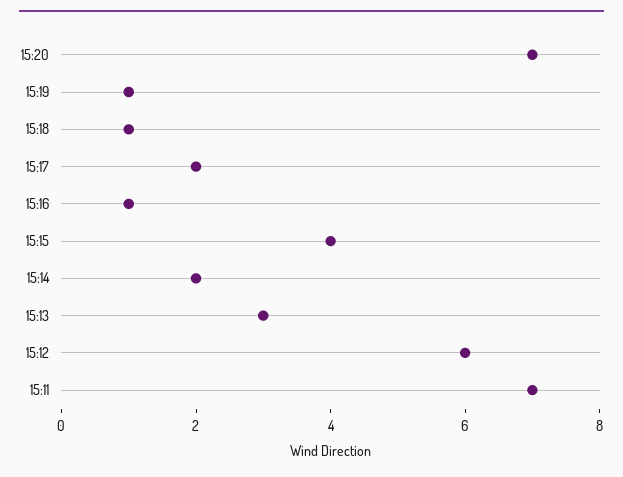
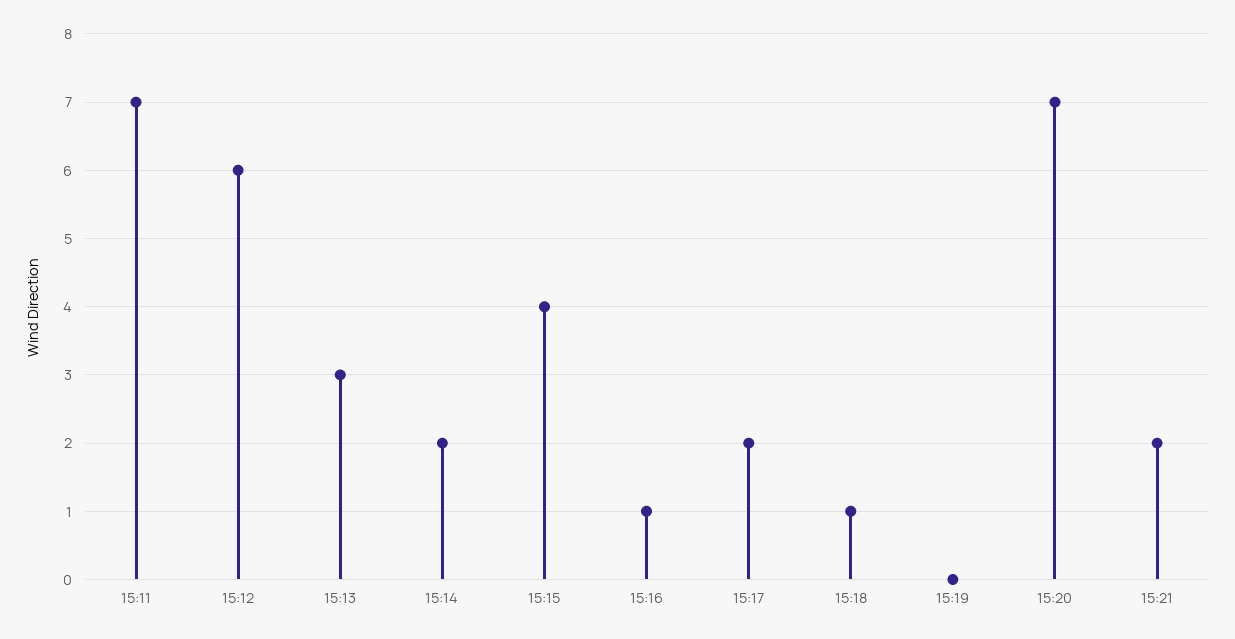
15:19: 1 -> 0
15:21: none -> 2

